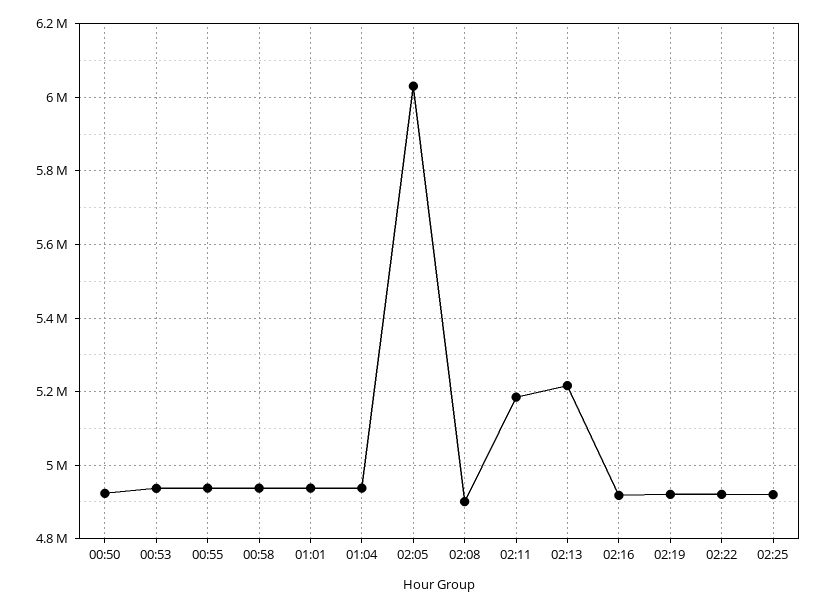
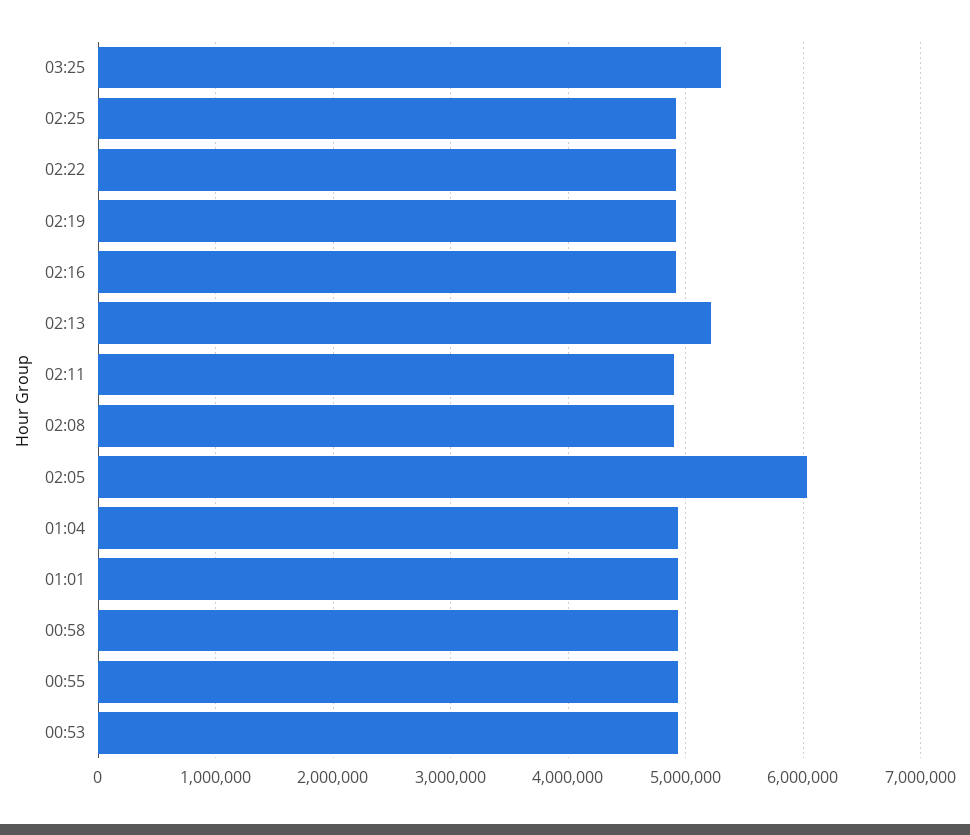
00:50: 4920000 -> none
02:11: 5180000 -> 4900000
03:25: none -> 5300000

